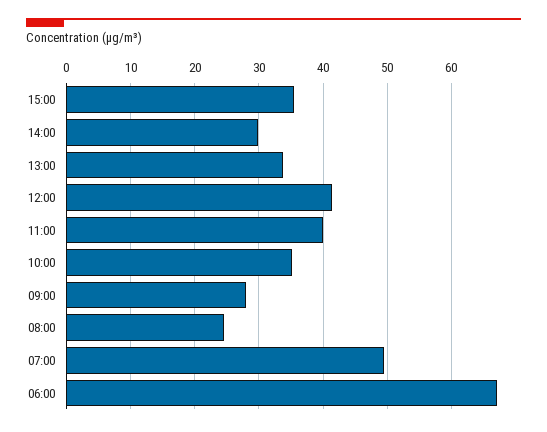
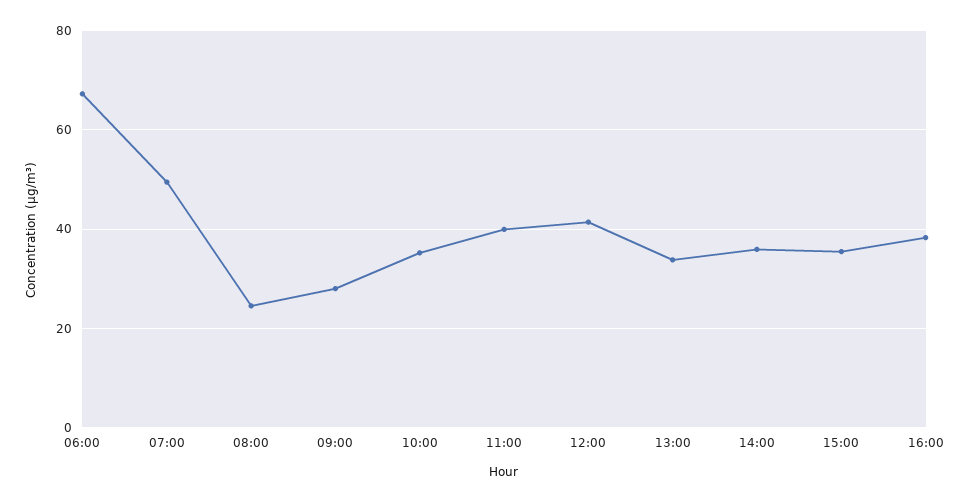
14:00: 30 -> 36
16:00: none -> 38

